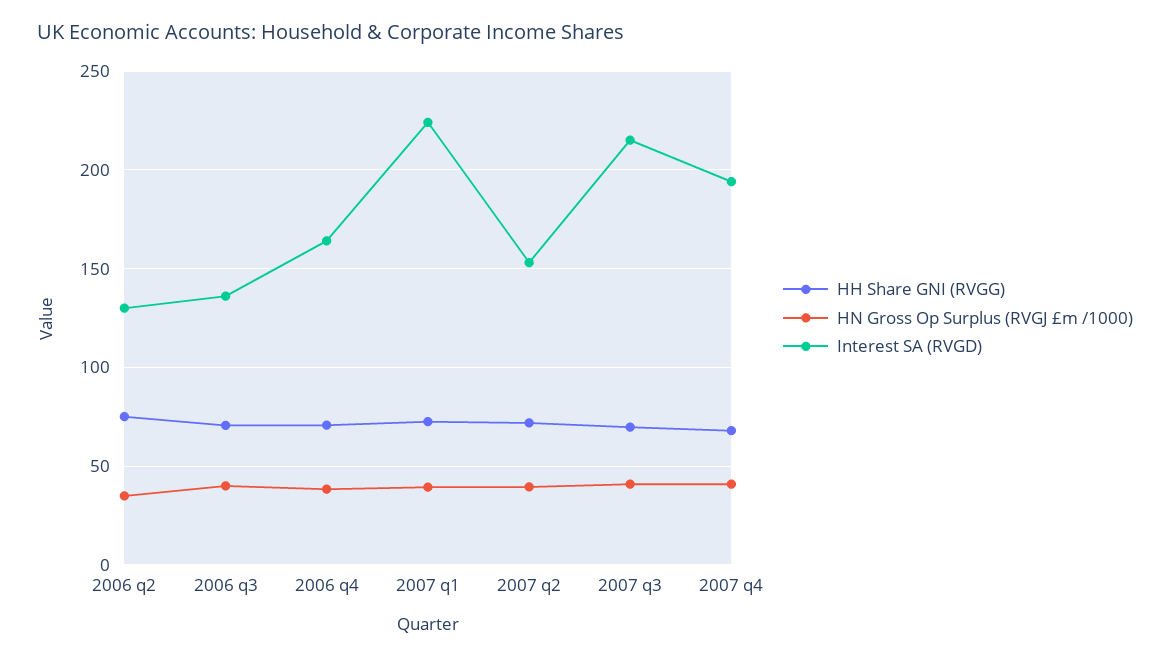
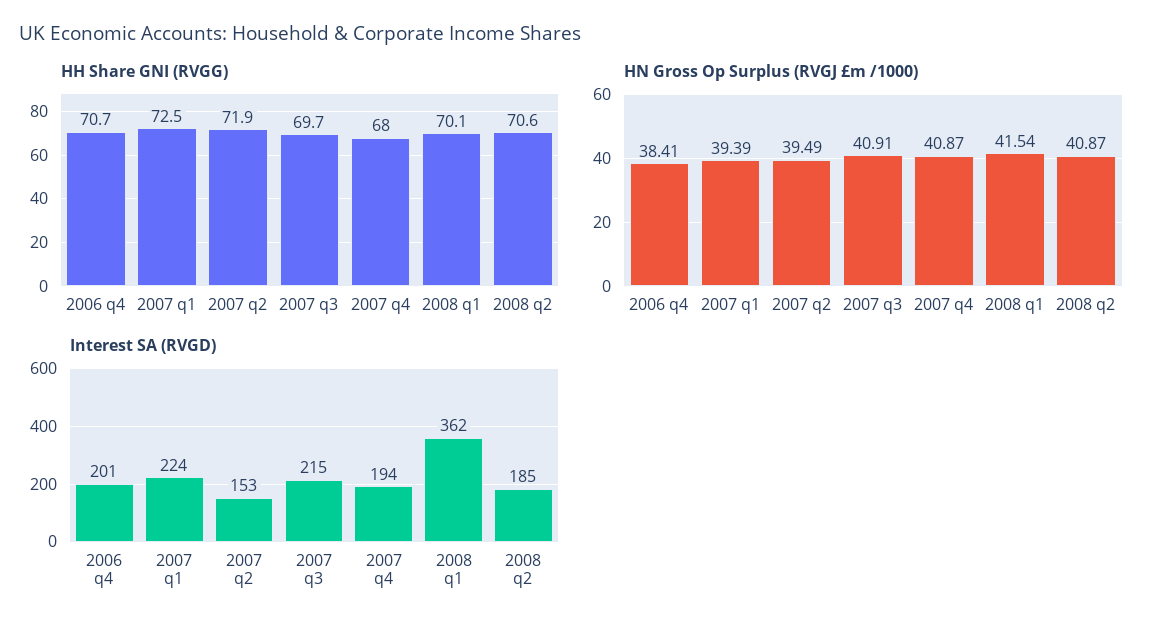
HH Share GNI (RVGG), 2006 q2: 75 -> none
HN Gross Op Surplus (RVGJ £m /1000), 2006 q2: 35 -> none
Interest SA (RVGD), 2006 q2: 130 -> none
HH Share GNI (RVGG), 2006 q3: 70 -> none
HN Gross Op Surplus (RVGJ £m /1000), 2006 q3: 40 -> none
Interest SA (RVGD), 2006 q3: 135 -> none
Interest SA (RVGD), 2006 q4: 165 -> 201
HH Share GNI (RVGG), 2008 q1: none -> 70.1
HH Share GNI (RVGG), 2008 q2: none -> 70.6
HN Gross Op Surplus (RVGJ £m /1000), 2008 q1: none -> 41.54
HN Gross Op Surplus (RVGJ £m /1000), 2008 q2: none -> 40.87
Interest SA (RVGD), 2008 q1: none -> 362
Interest SA (RVGD), 2008 q2: none -> 185

